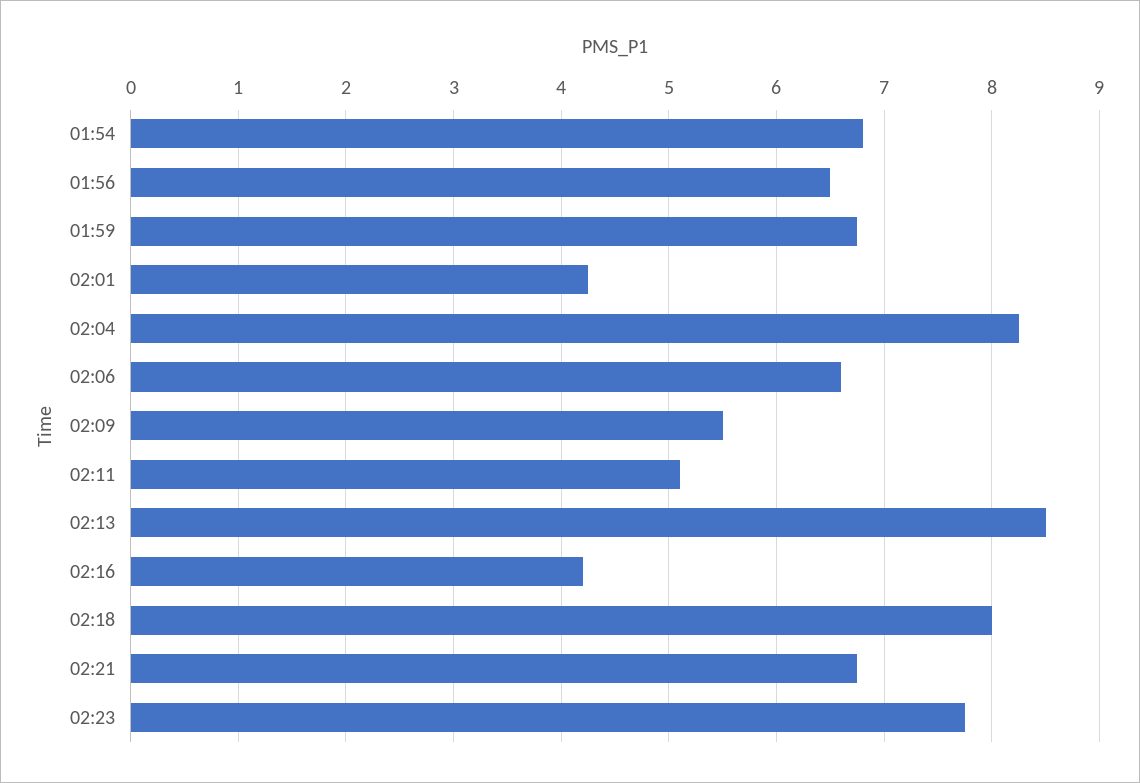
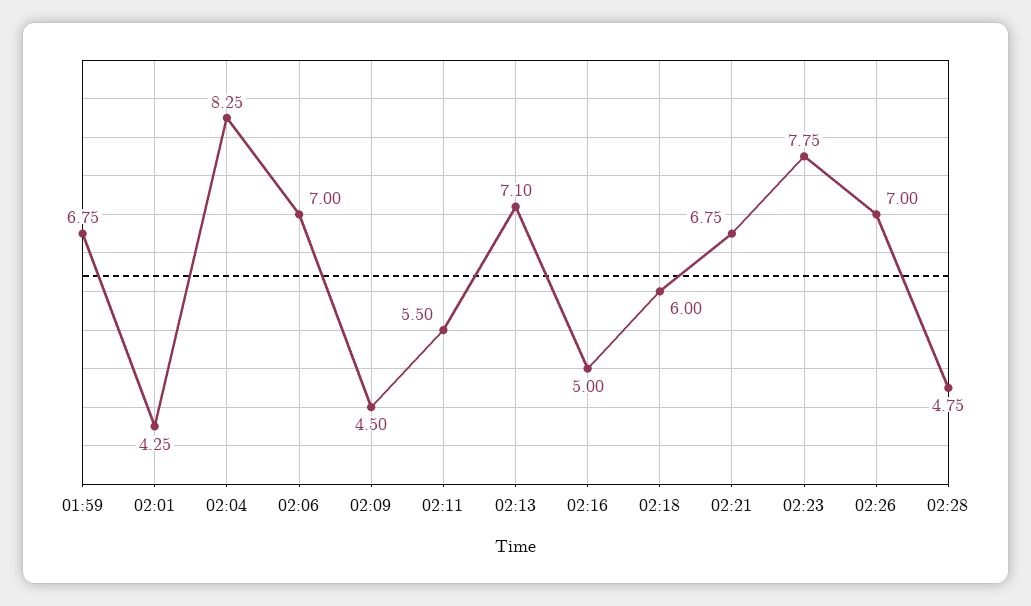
01:54: 6.8 -> none
01:56: 6.5 -> none
02:06: 6.6 -> 7
02:09: 5.5 -> 4.5
02:11: 5.1 -> 5.5
02:13: 8.5 -> 7.1
02:16: 4.2 -> 5
02:18: 8 -> 6
02:26: none -> 7
02:28: none -> 4.75

